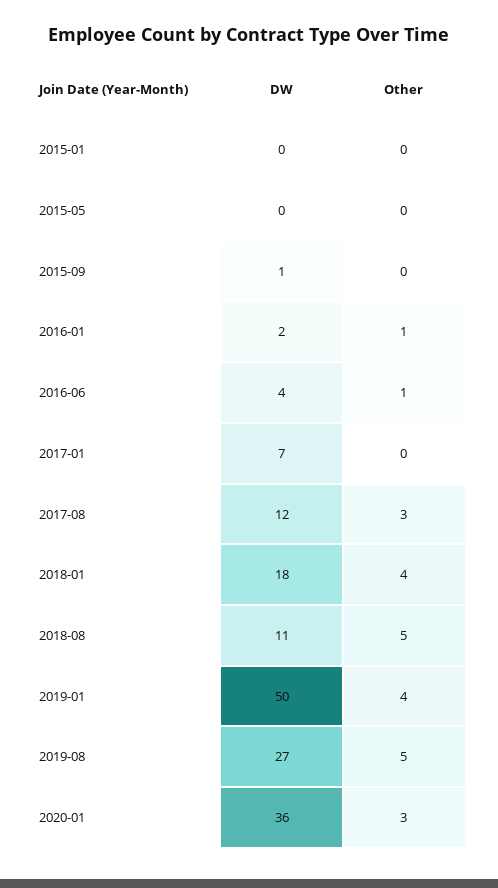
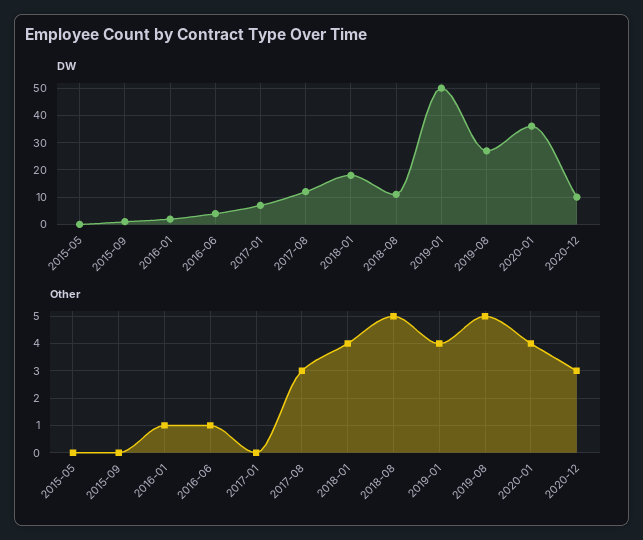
DW, 2015-01: 0 -> none
Other, 2015-01: 0 -> none
Other, 2020-01: 3 -> 4
DW, 2020-12: none -> 10
Other, 2020-12: none -> 3

